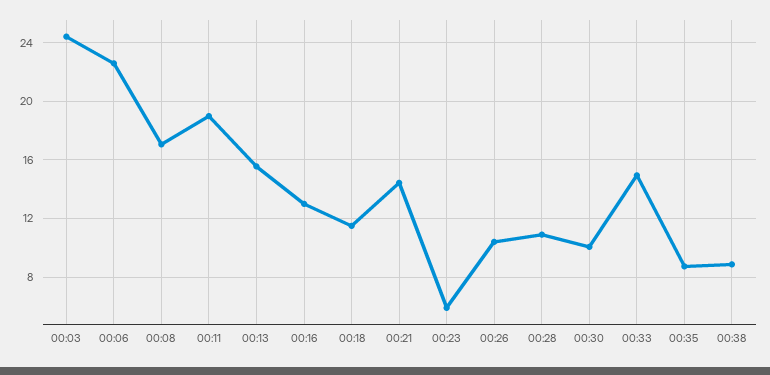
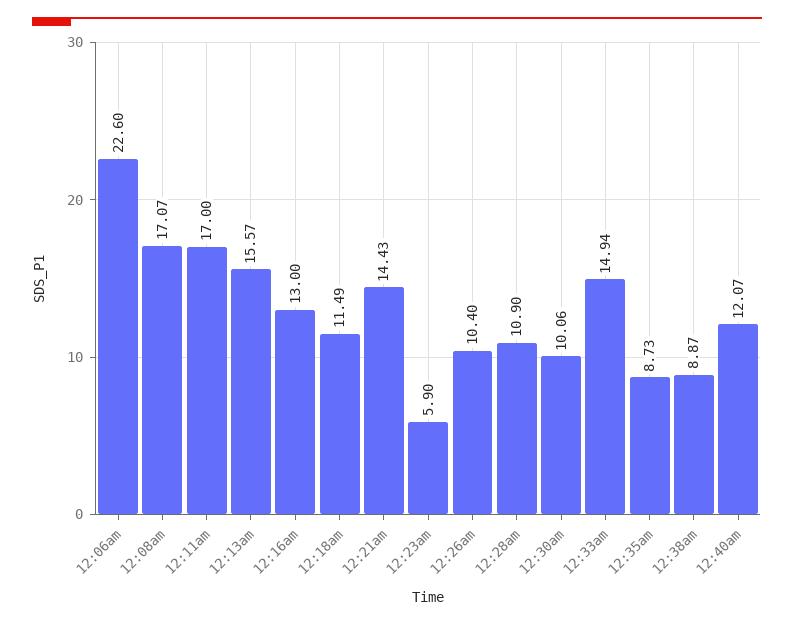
00:03: 24.5 -> none
00:11: 19 -> 17
12:40am: none -> 12.07

